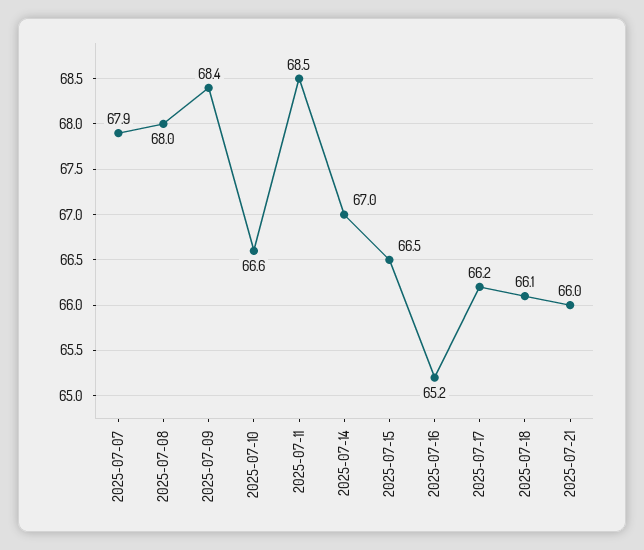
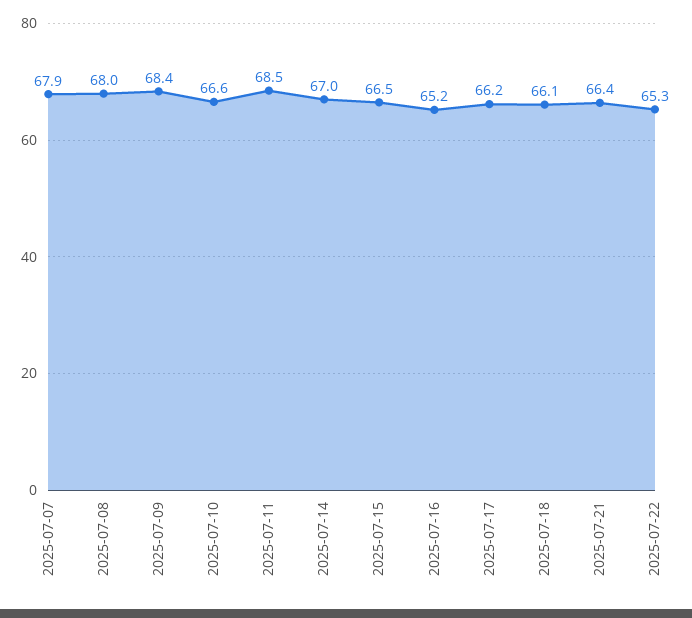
2025-07-21: 66 -> 66.4
2025-07-22: none -> 65.3

